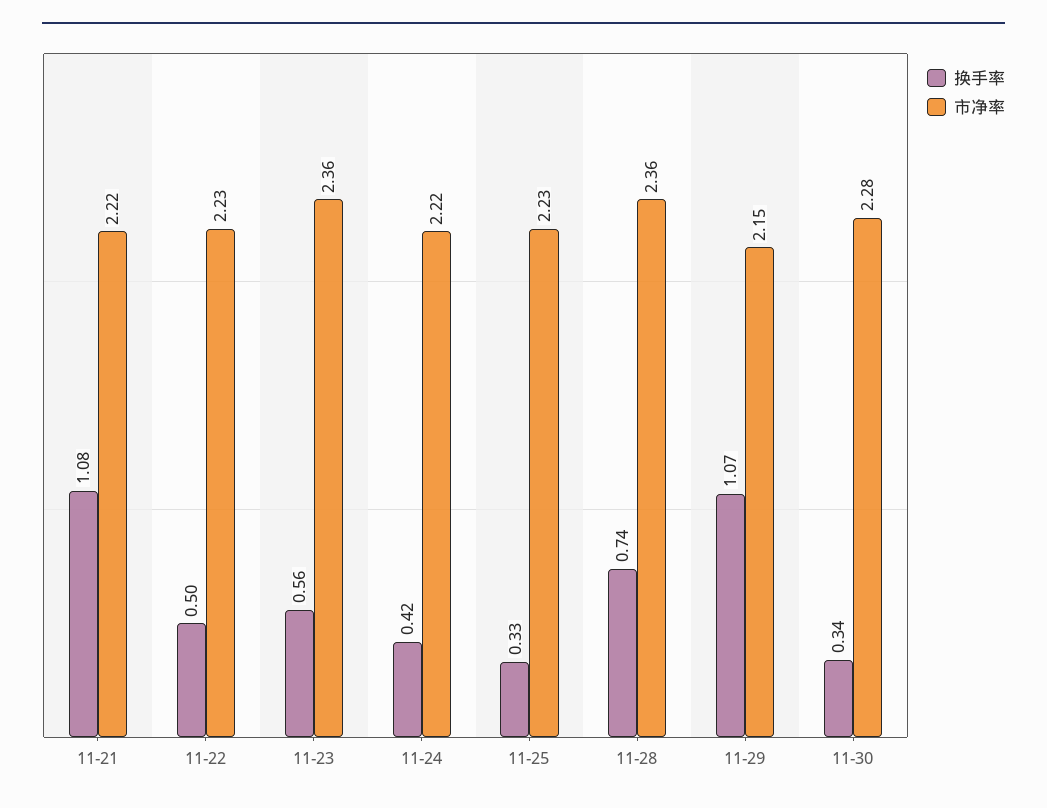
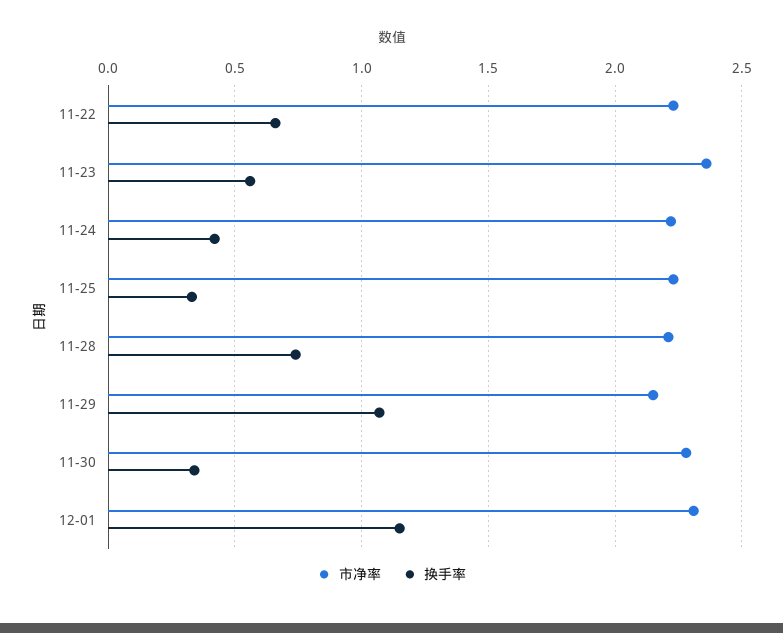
换手率, 11-21: 1.08 -> none
市净率, 11-21: 2.22 -> none
换手率, 11-22: 0.5 -> 0.65
市净率, 11-28: 2.36 -> 2.2
市净率, 12-01: none -> 2.3
换手率, 12-01: none -> 1.15

